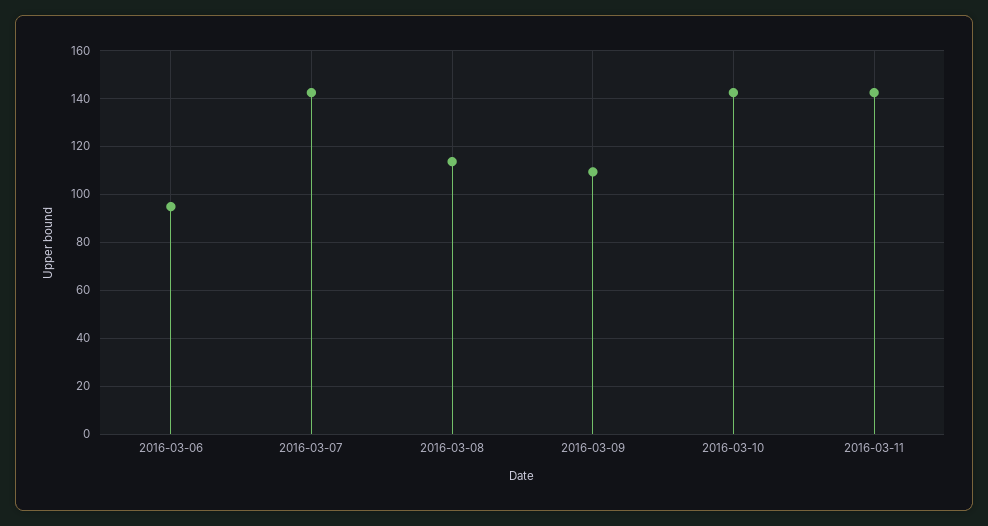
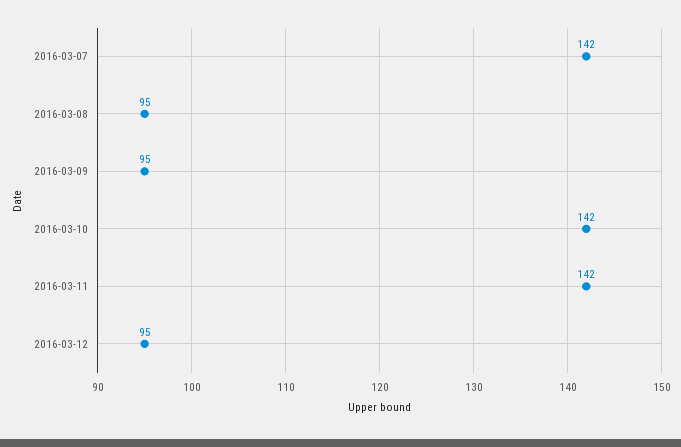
2016-03-06: 95 -> none
2016-03-08: 115 -> 95
2016-03-09: 110 -> 95
2016-03-12: none -> 95

